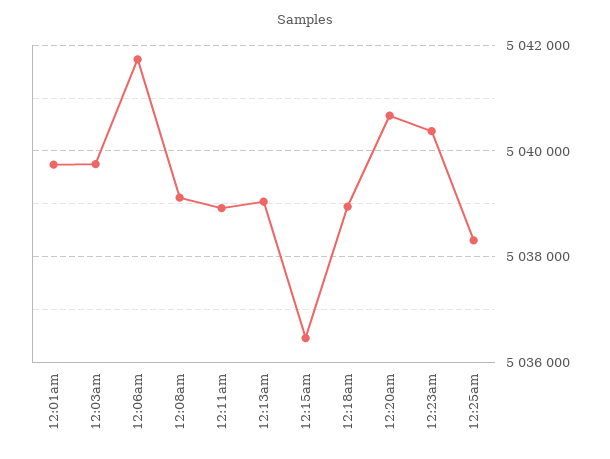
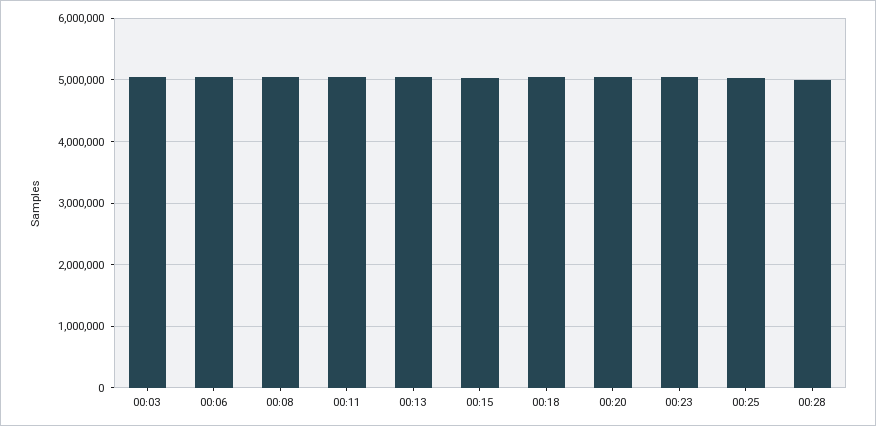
12:01am: 5039800 -> none
00:28: none -> 5000000

